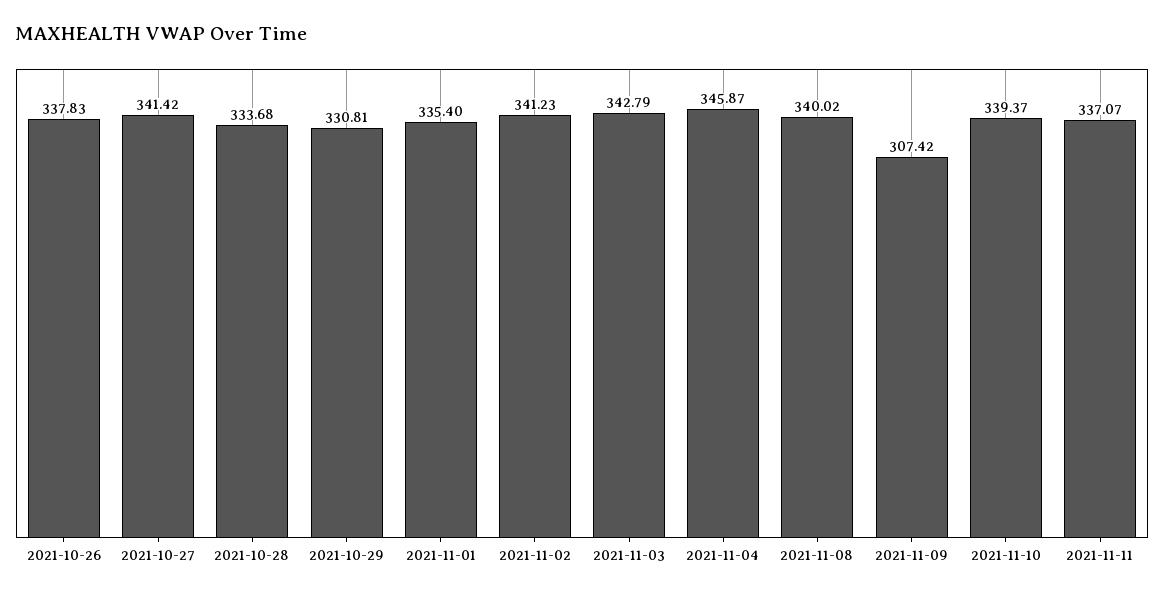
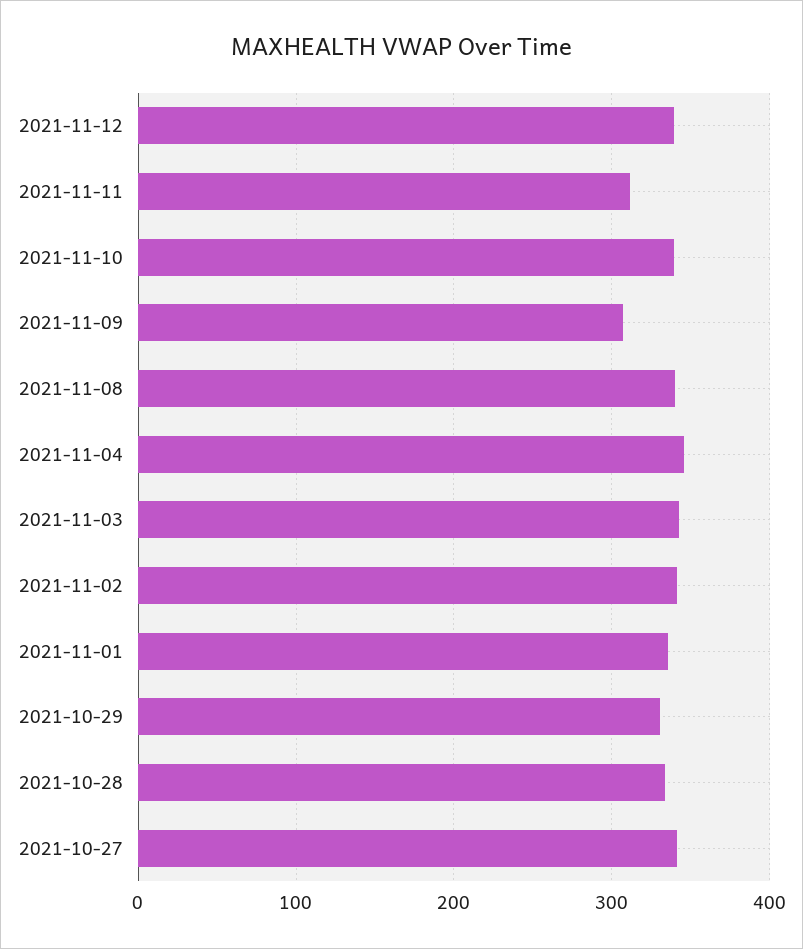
2021-10-26: 337.83 -> none
2021-11-11: 337.07 -> 310
2021-11-12: none -> 340

